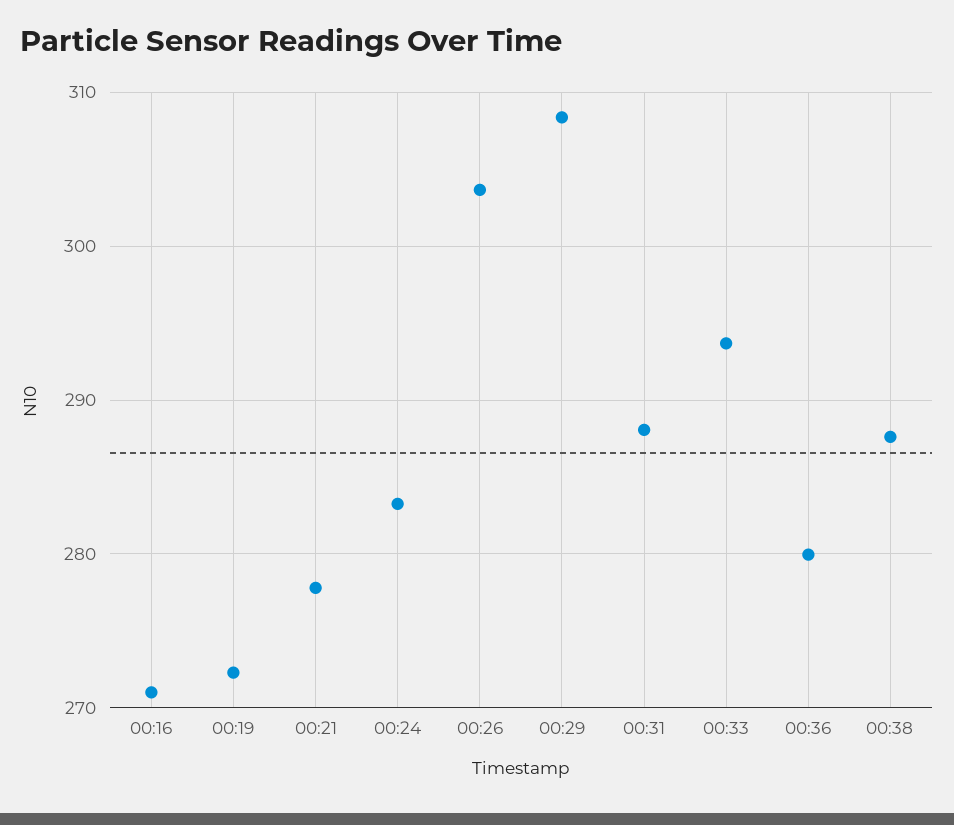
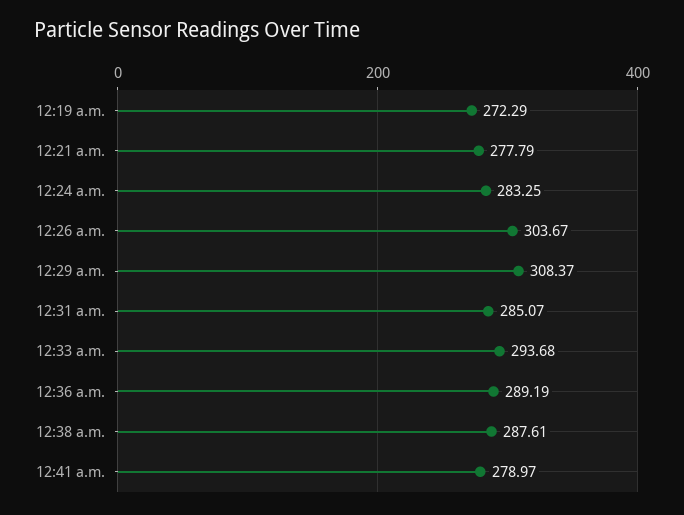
00:16: 271 -> none
00:31: 288 -> 285.07
00:36: 280 -> 289.19
12:41 a.m.: none -> 278.97

